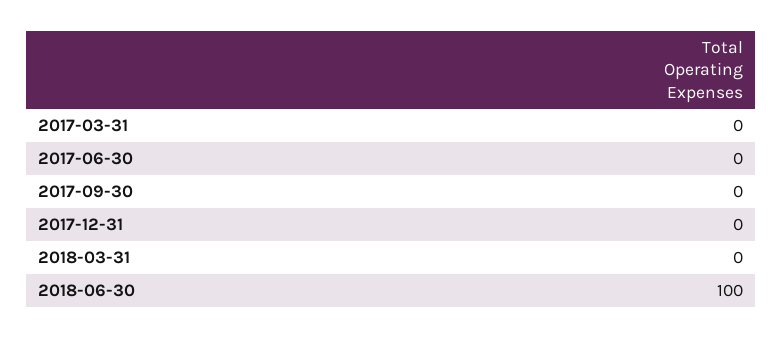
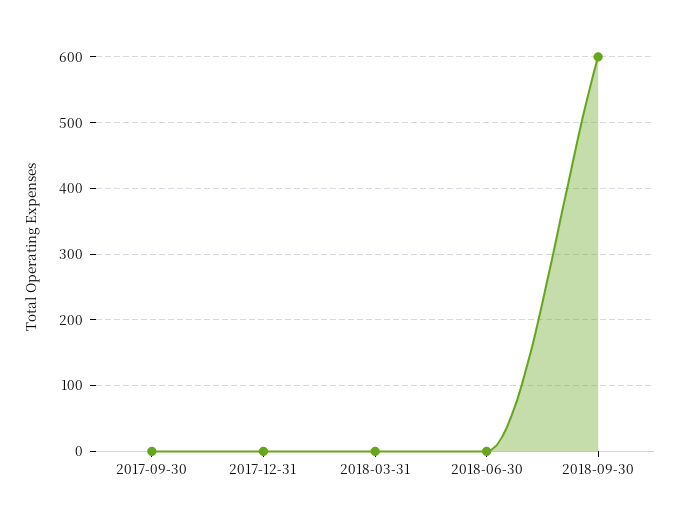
2017-03-31: 0 -> none
2017-06-30: 0 -> none
2018-06-30: 100 -> 0
2018-09-30: none -> 600

